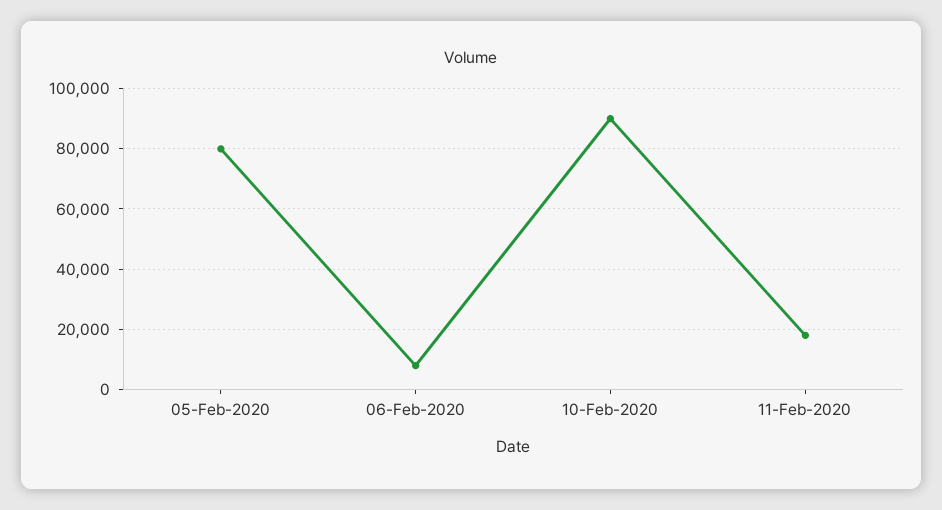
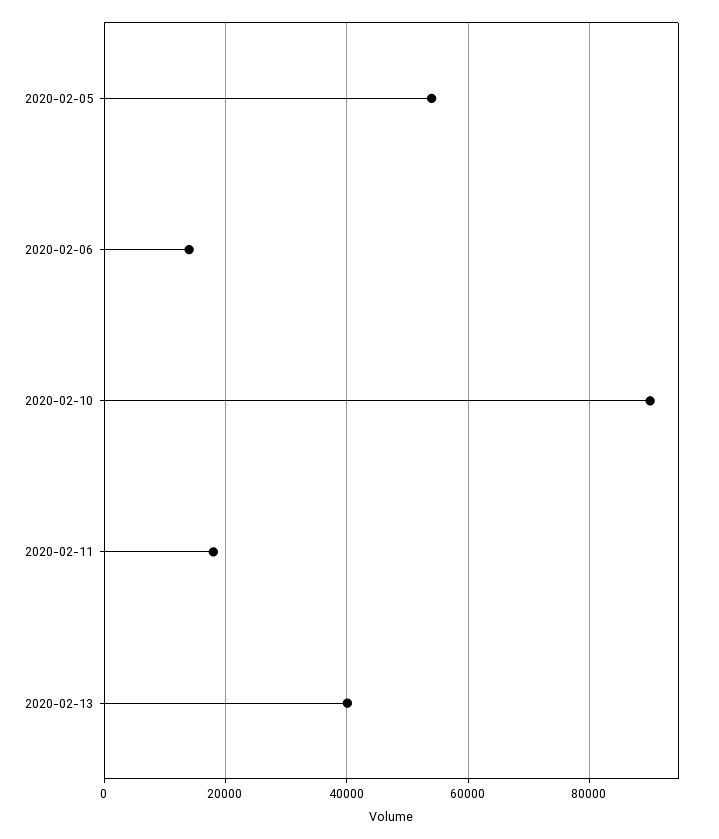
05-Feb-2020: 80000 -> 54000
06-Feb-2020: 8000 -> 14000
2020-02-13: none -> 40000

